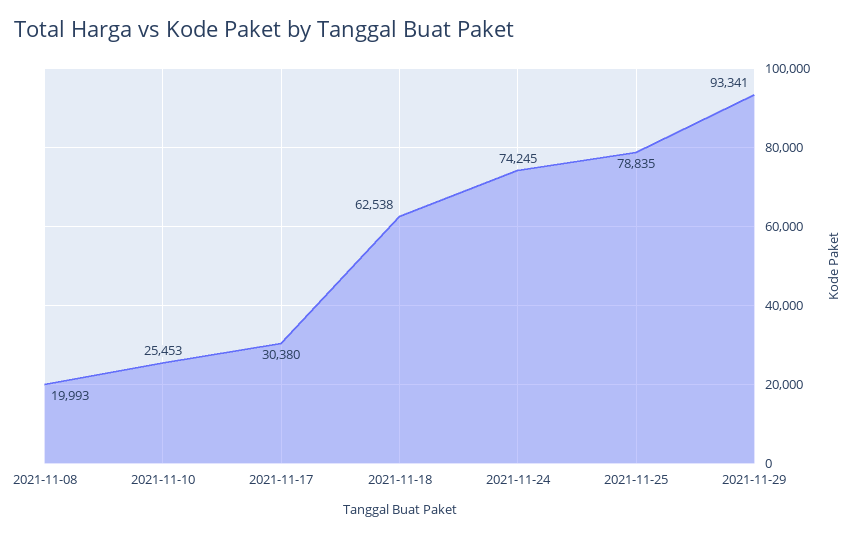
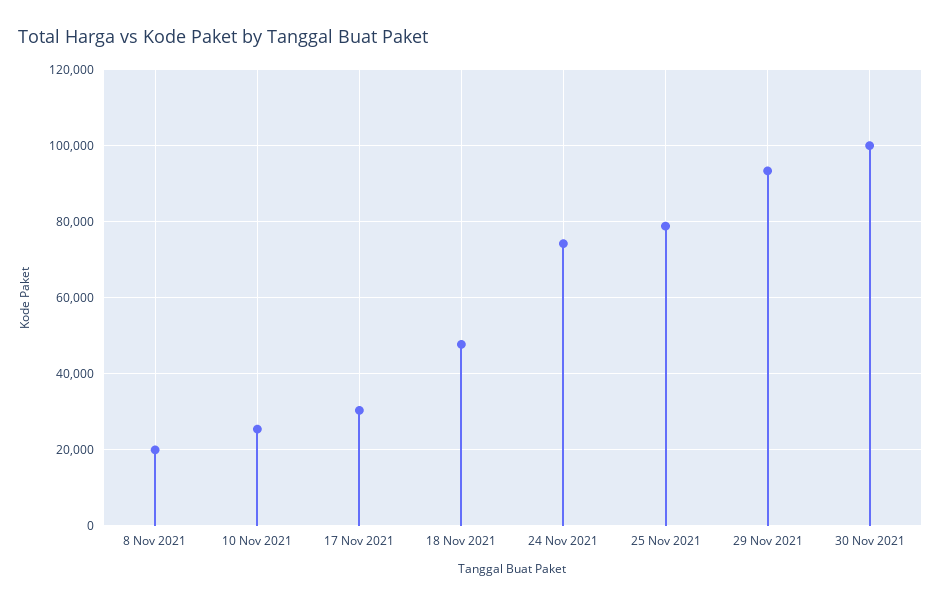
2021-11-18: 62538 -> 48000
30 Nov 2021: none -> 100000

